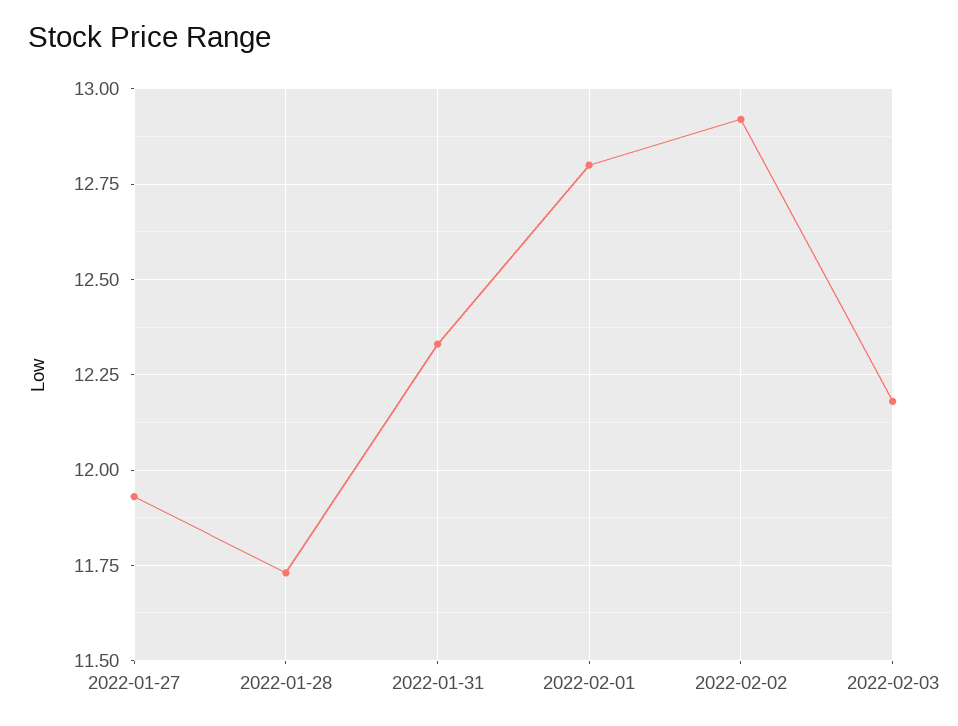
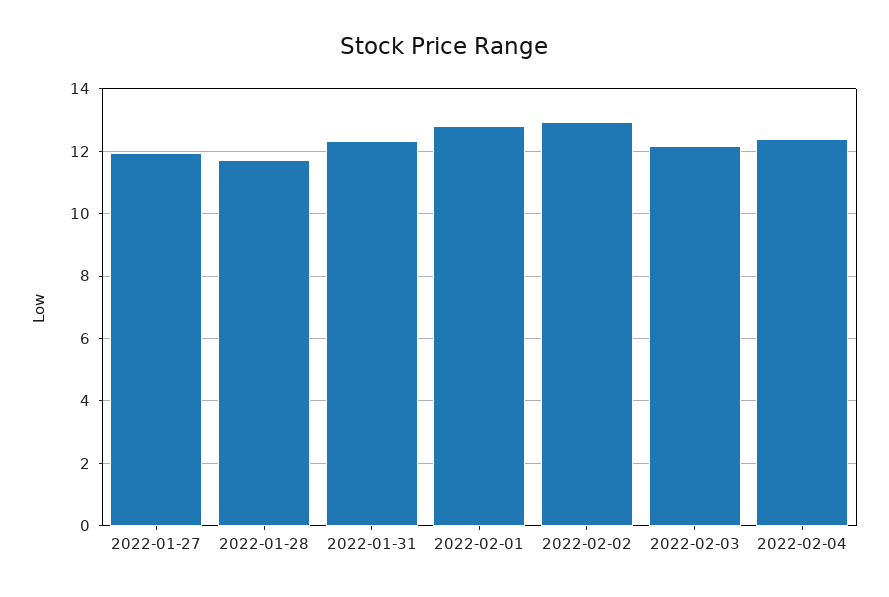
2022-02-04: none -> 12.4

